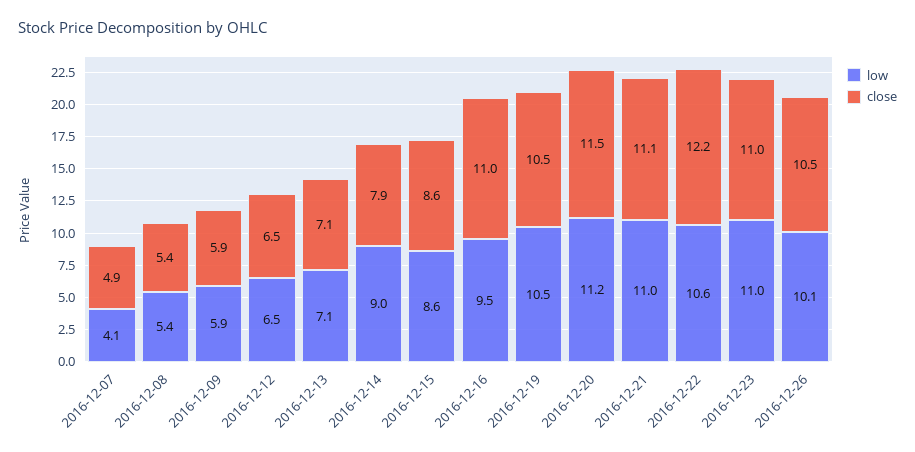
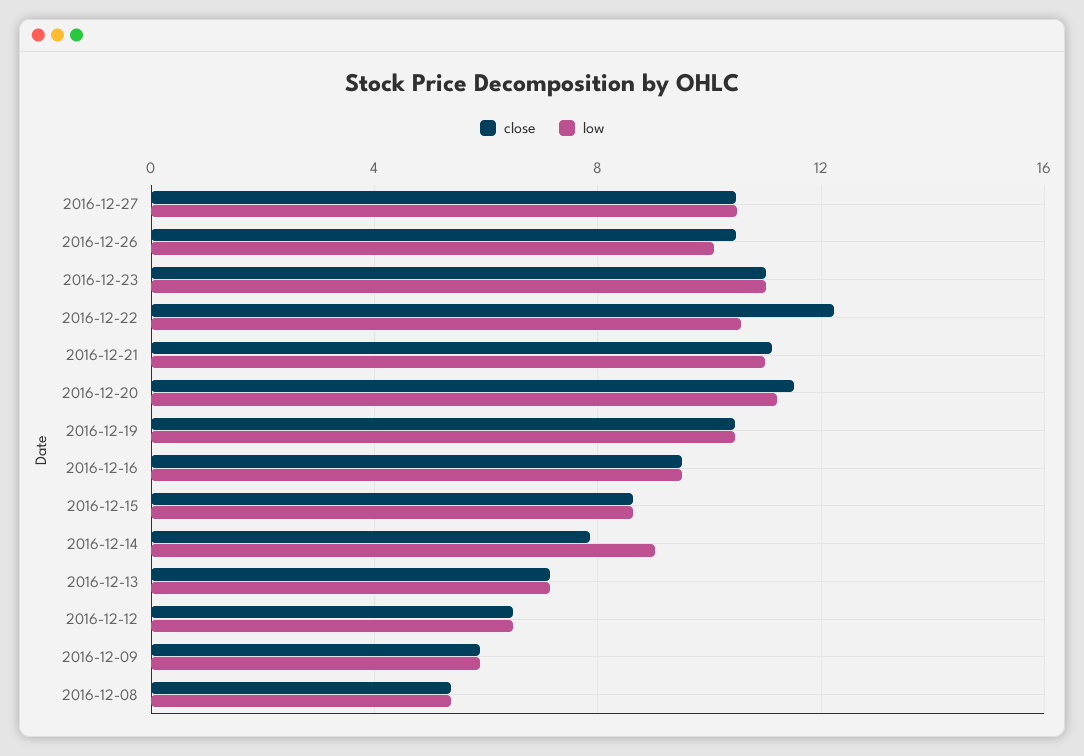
low, 2016-12-07: 4.1 -> none
close, 2016-12-07: 4.9 -> none
close, 2016-12-16: 11 -> 9.5
close, 2016-12-27: none -> 10.5
low, 2016-12-27: none -> 10.5

